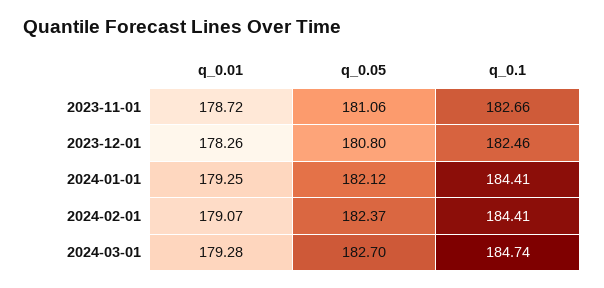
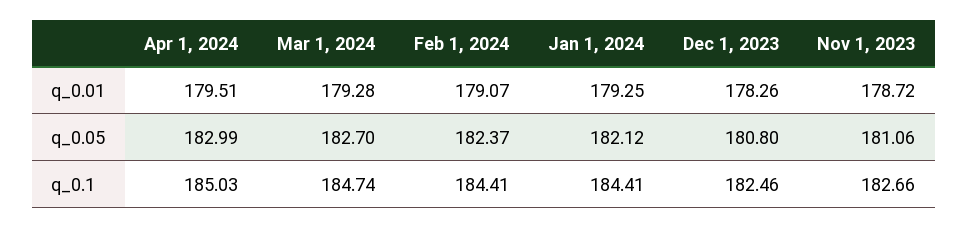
q_0.01, Apr 1, 2024: none -> 179.51
q_0.05, Apr 1, 2024: none -> 182.99
q_0.1, Apr 1, 2024: none -> 185.03

